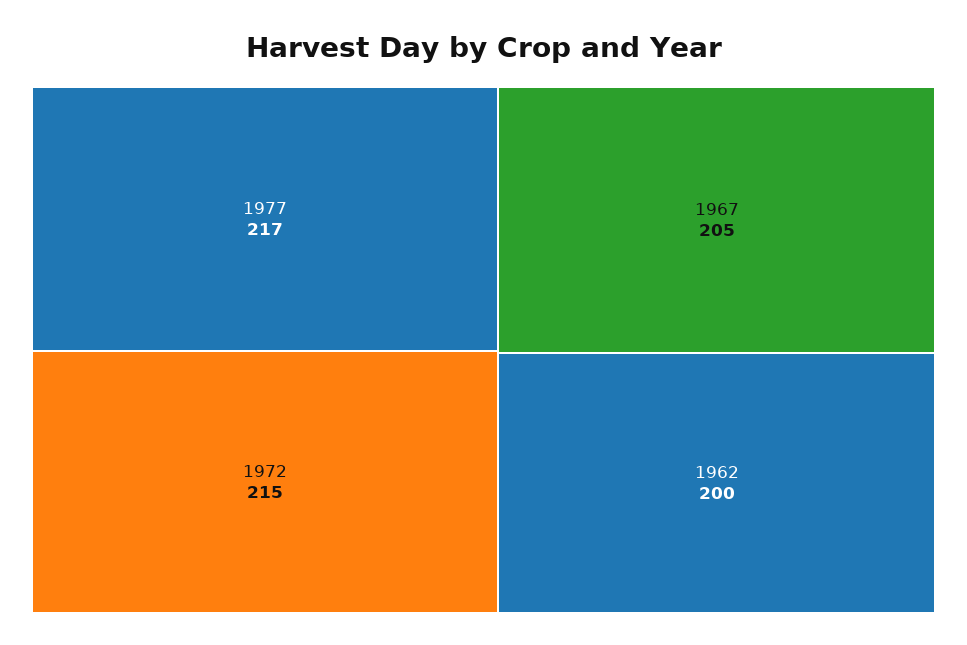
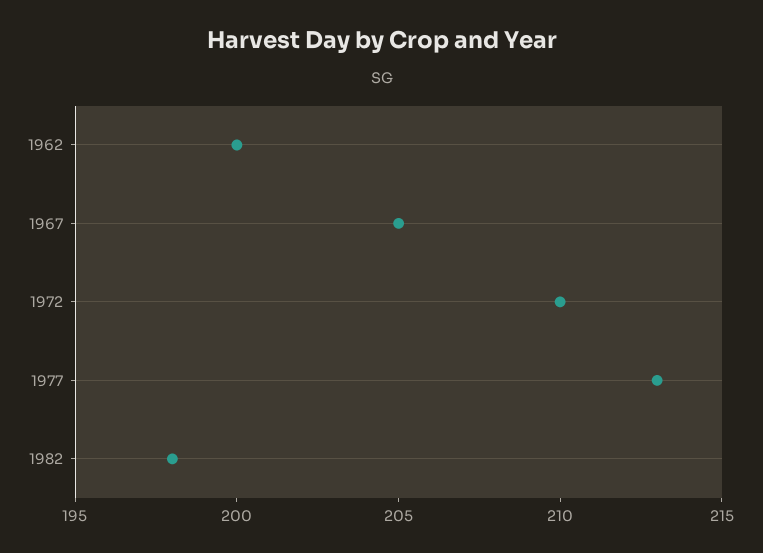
1977: 217 -> 213
1972: 215 -> 210
1982: none -> 198

